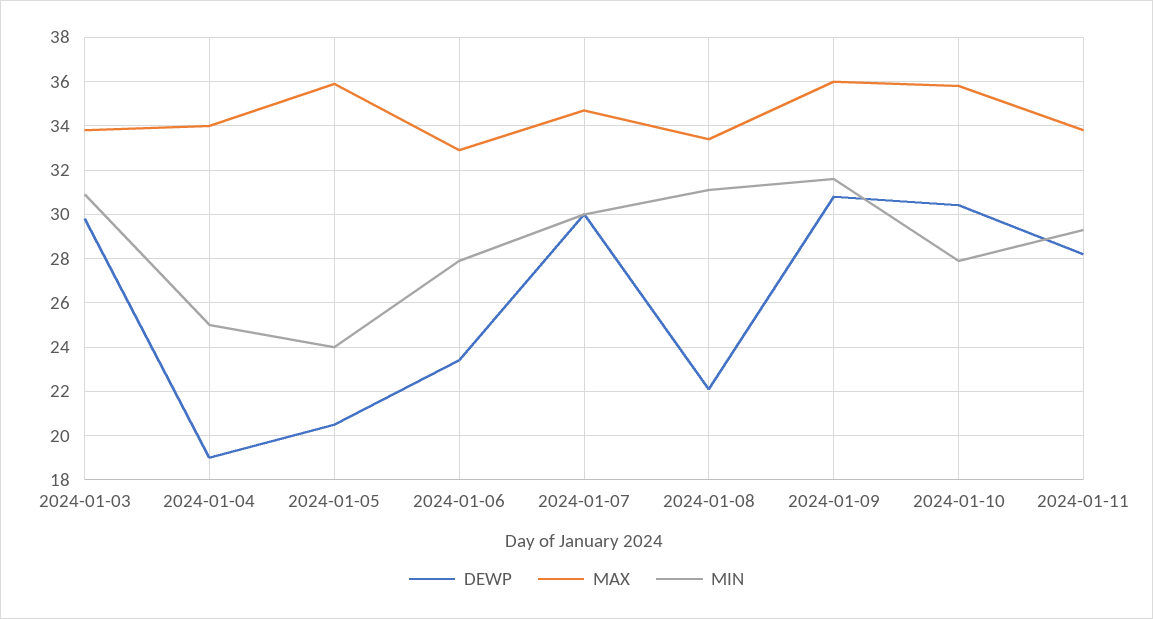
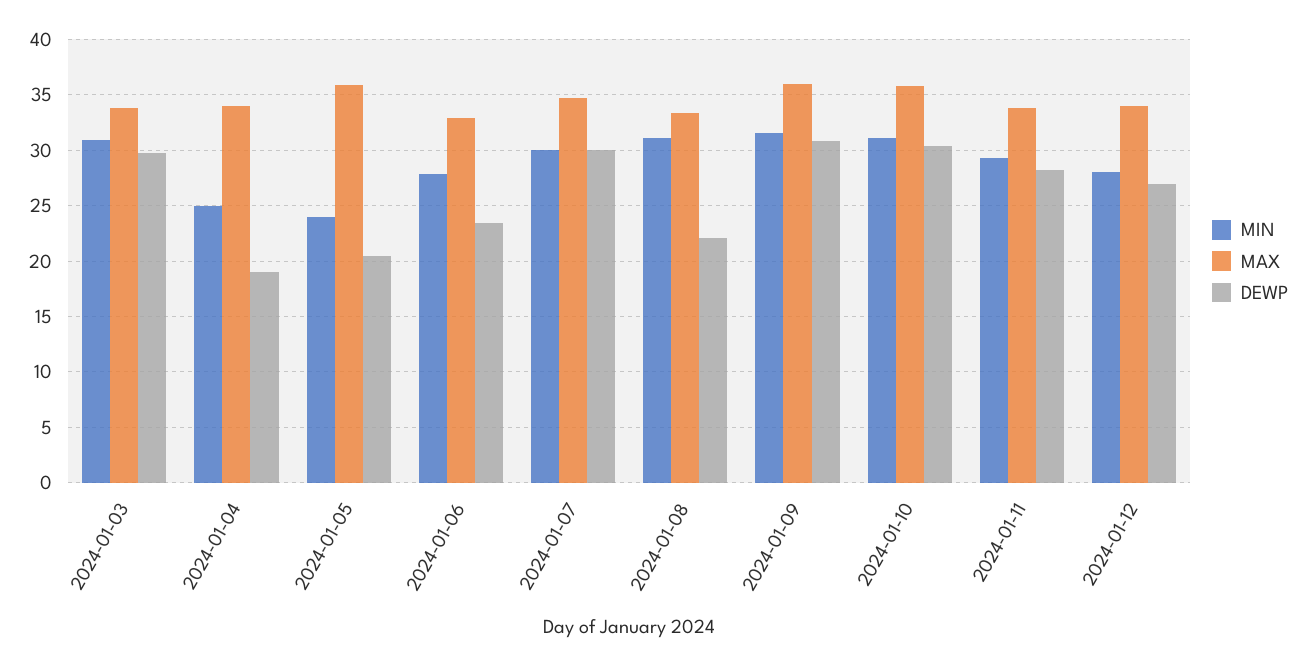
MIN, 2024-01-10: 28 -> 31
MIN, 2024-01-12: none -> 28
MAX, 2024-01-12: none -> 34
DEWP, 2024-01-12: none -> 27

